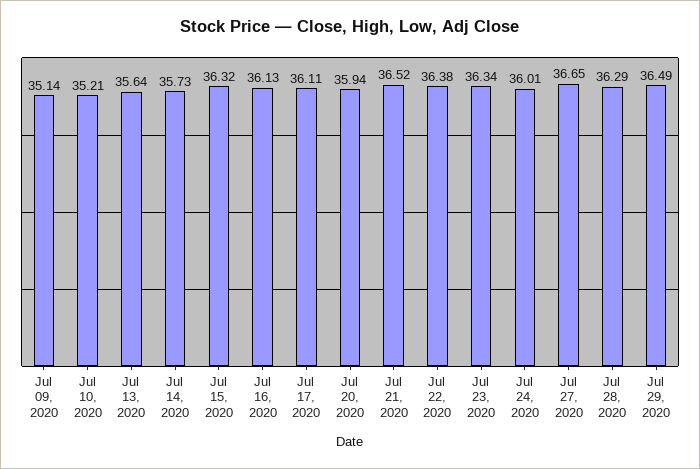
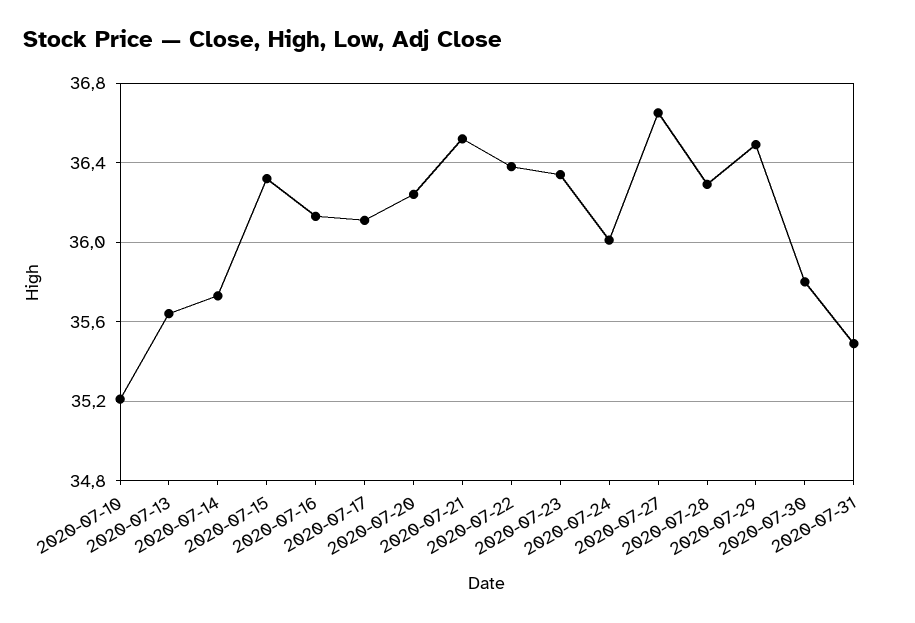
Jul 09, 2020: 35.14 -> none
Jul 20, 2020: 35.94 -> 36.25
2020-07-30: none -> 35.8
2020-07-31: none -> 35.5

